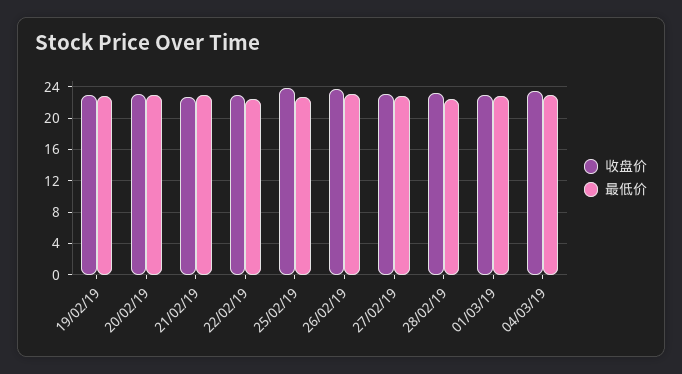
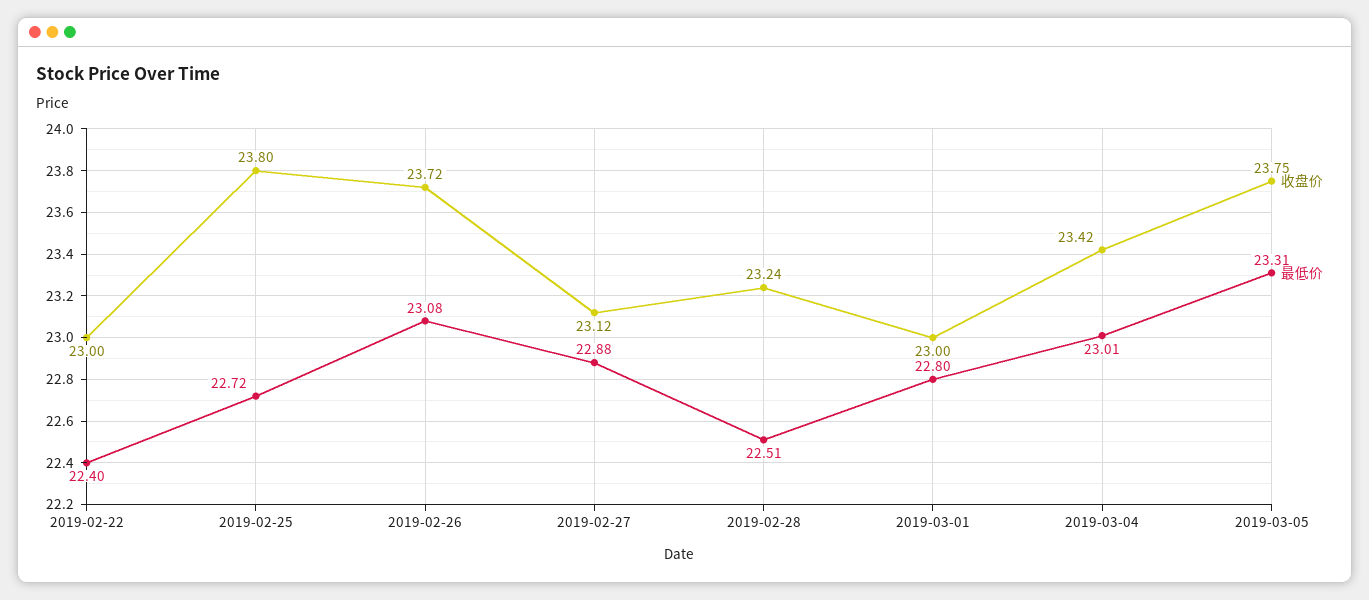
收盘价, 19/02/19: 23 -> none
最低价, 19/02/19: 23 -> none
收盘价, 20/02/19: 23 -> none
最低价, 20/02/19: 23 -> none
收盘价, 21/02/19: 23 -> none
最低价, 21/02/19: 23 -> none
收盘价, 2019-03-05: none -> 23.75
最低价, 2019-03-05: none -> 23.31

